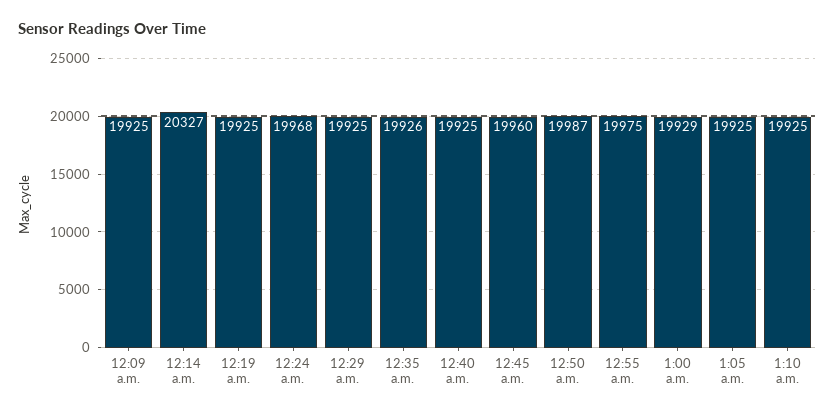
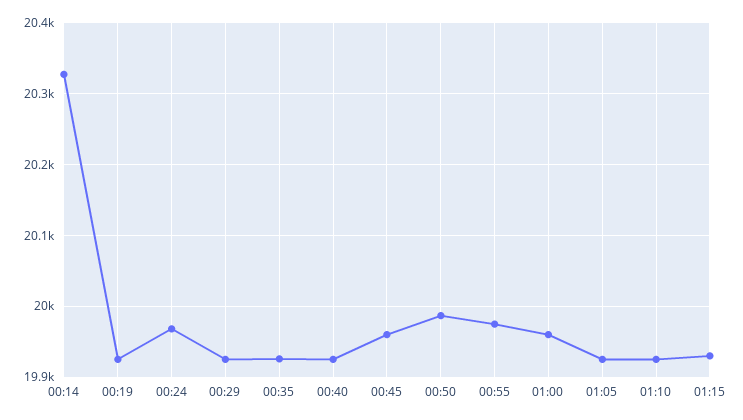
12:09 a.m.: 19925 -> none
1:00 a.m.: 19929 -> 19960
01:15: none -> 19930

